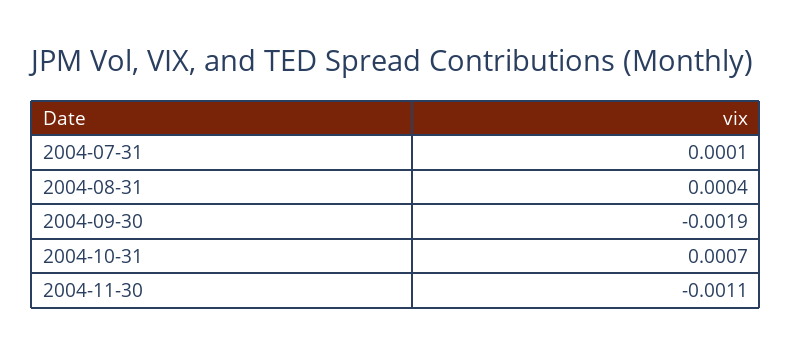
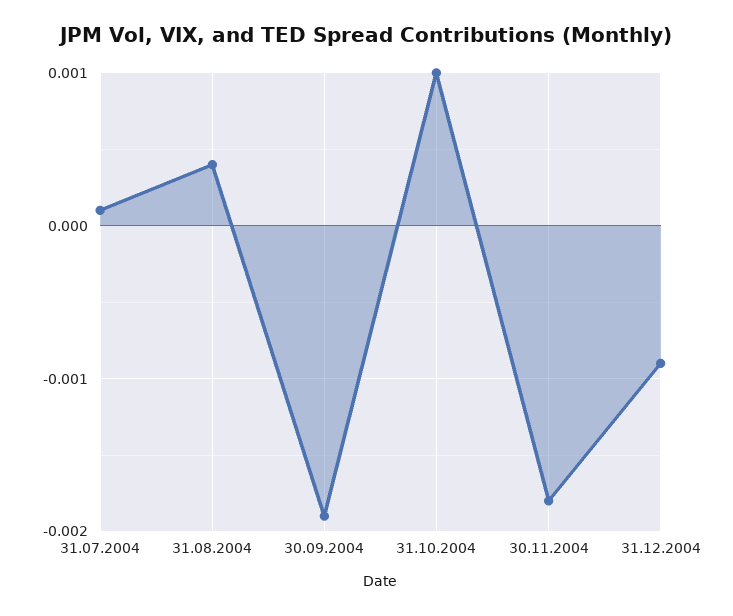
2004-10-31: 0.0007 -> 0.001
2004-11-30: -0.0011 -> -0.0018
31.12.2004: none -> -0.0009

